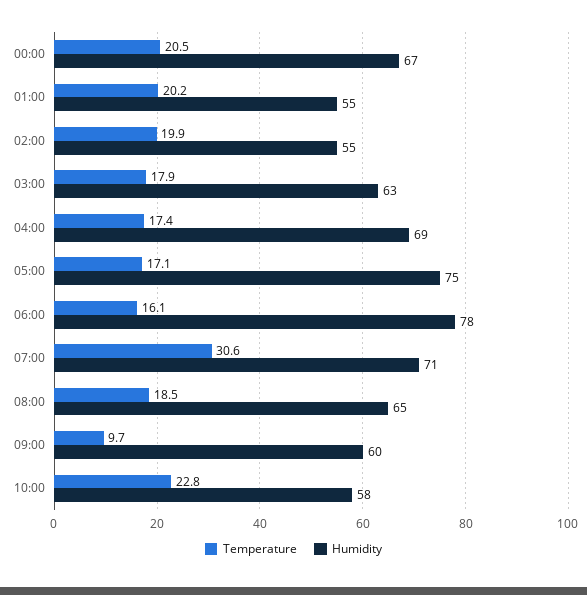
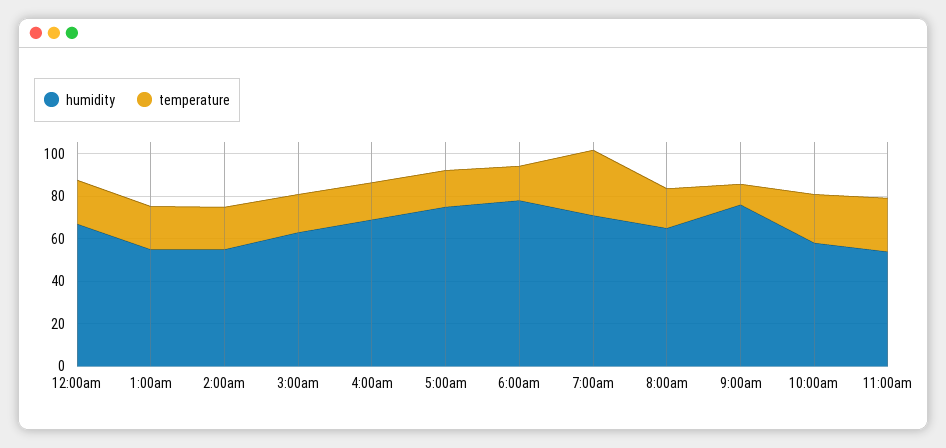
Humidity, 09:00: 60 -> 75
Humidity, 11:00am: none -> 55
Temperature, 11:00am: none -> 25

